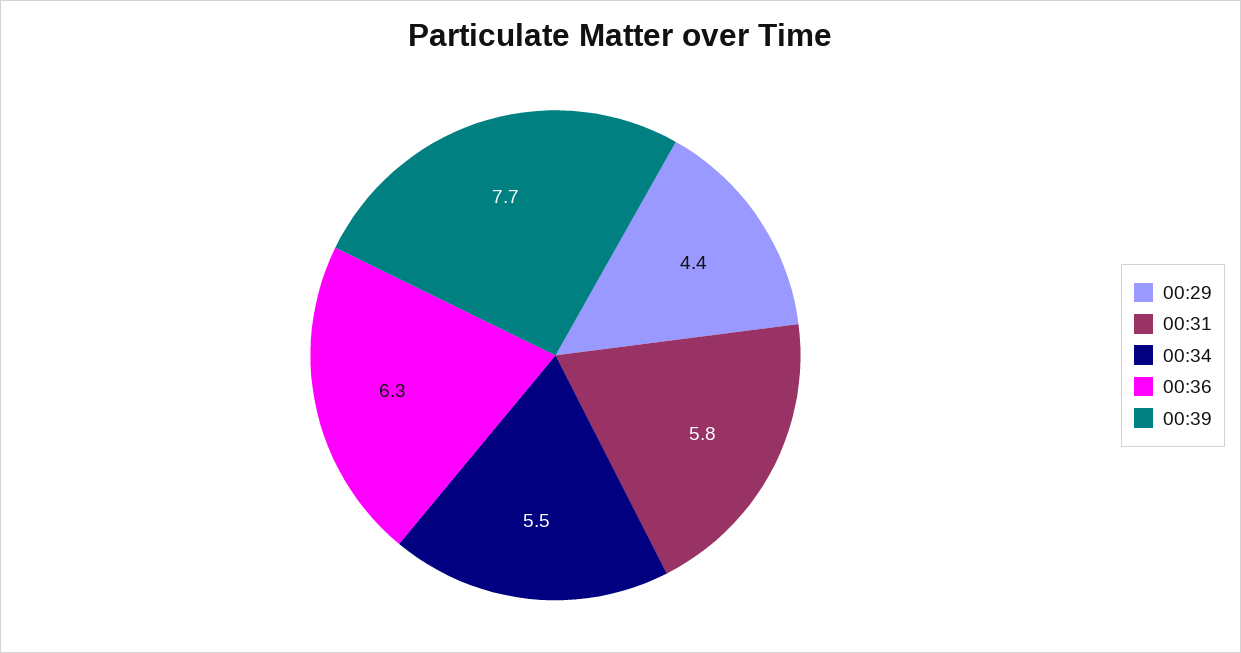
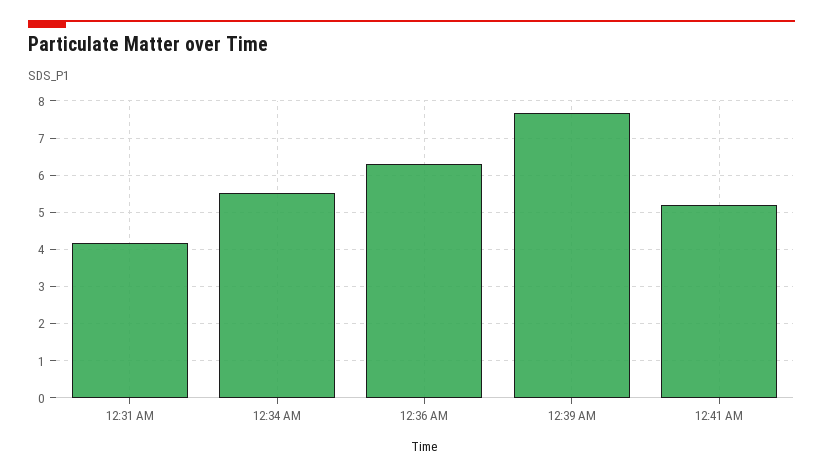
00:29: 4.4 -> none
00:31: 5.8 -> 4.2
12:41 AM: none -> 5.2

